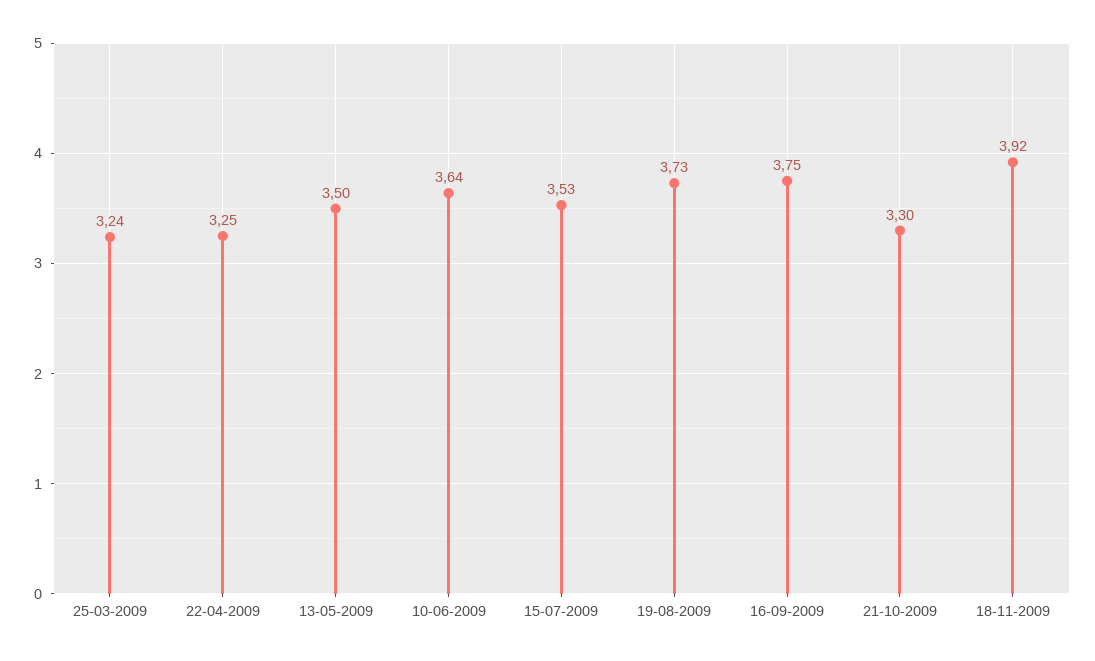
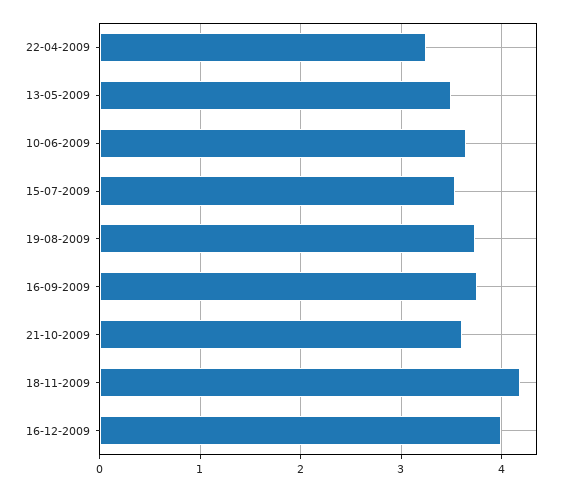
25-03-2009: 3.24 -> none
21-10-2009: 3.3 -> 3.6
18-11-2009: 3.92 -> 4.2
16-12-2009: none -> 4

